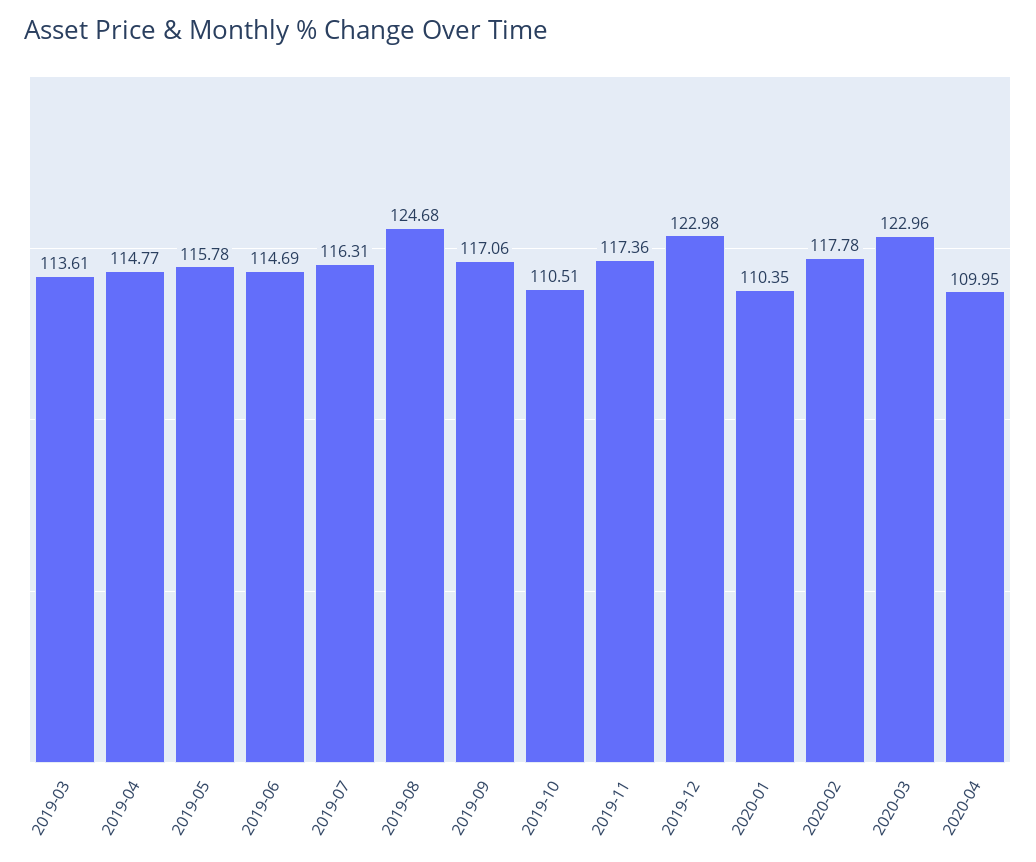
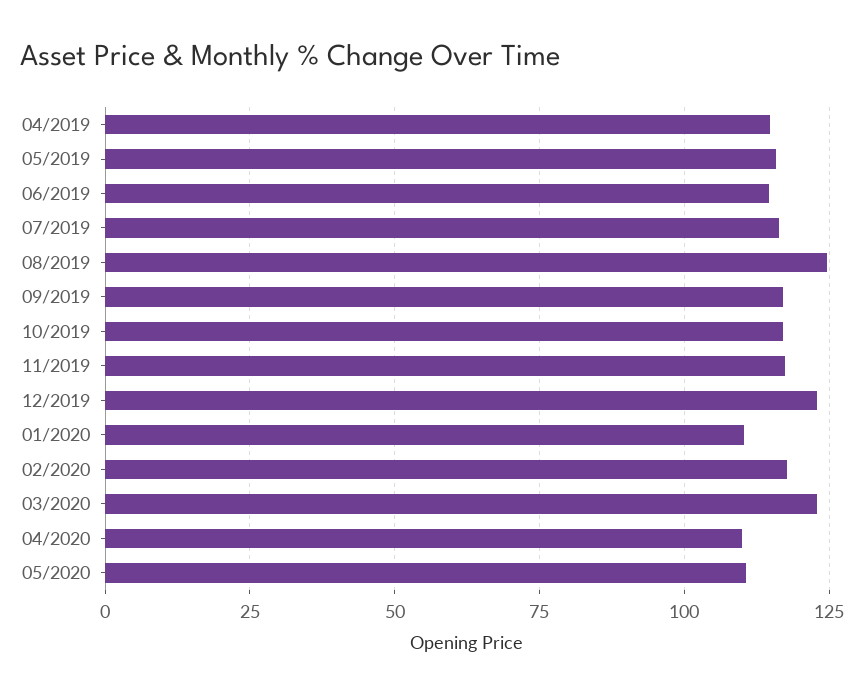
2019-03: 113.61 -> none
2019-10: 110.51 -> 117.5
05/2020: none -> 110

